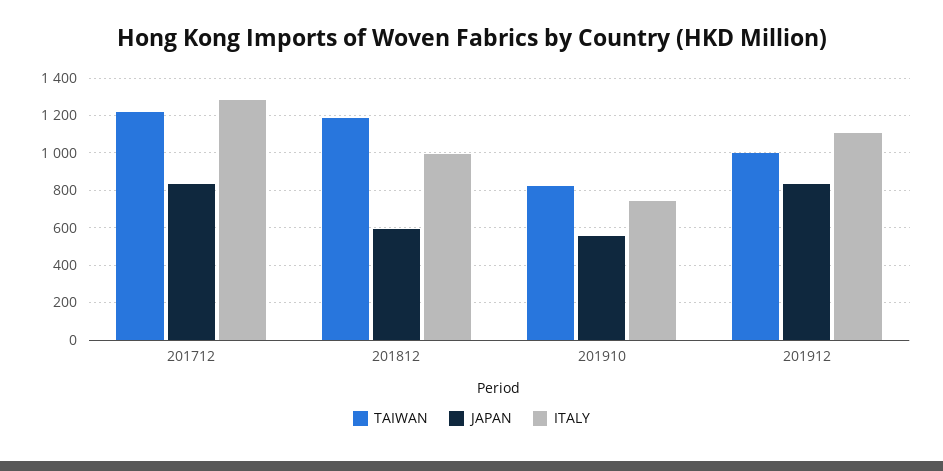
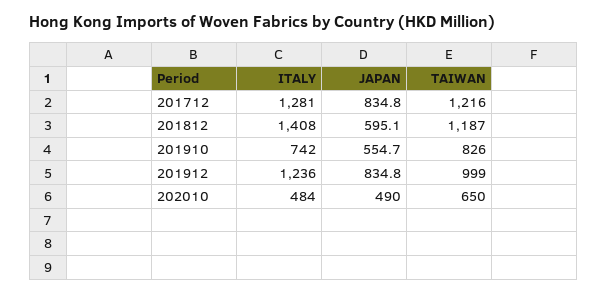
ITALY, 201812: 1000 -> 1408
ITALY, 201912: 1100 -> 1236
ITALY, 202010: none -> 484
JAPAN, 202010: none -> 490
TAIWAN, 202010: none -> 650

